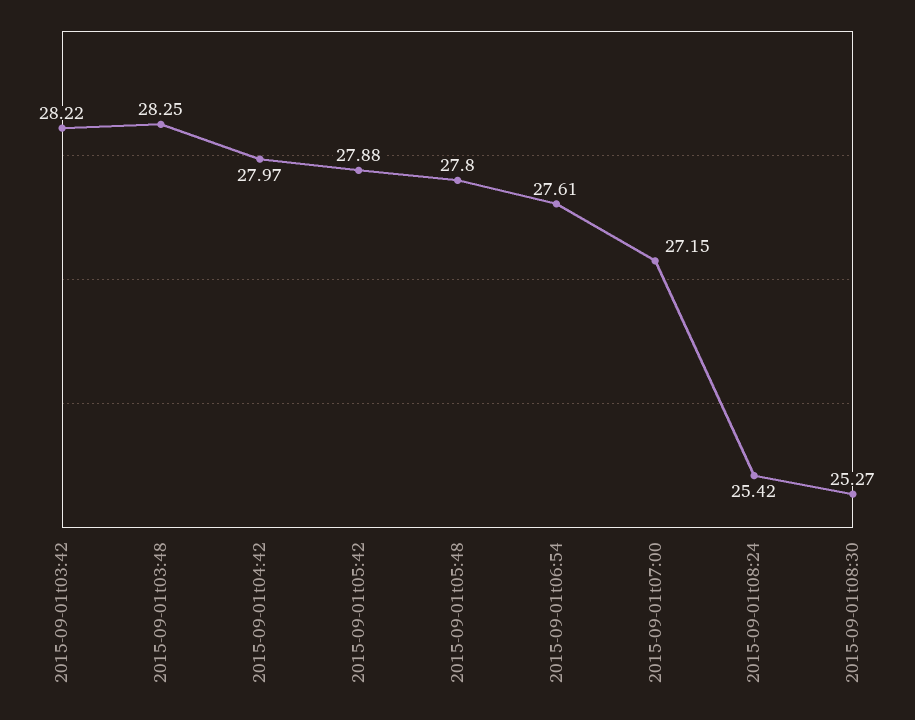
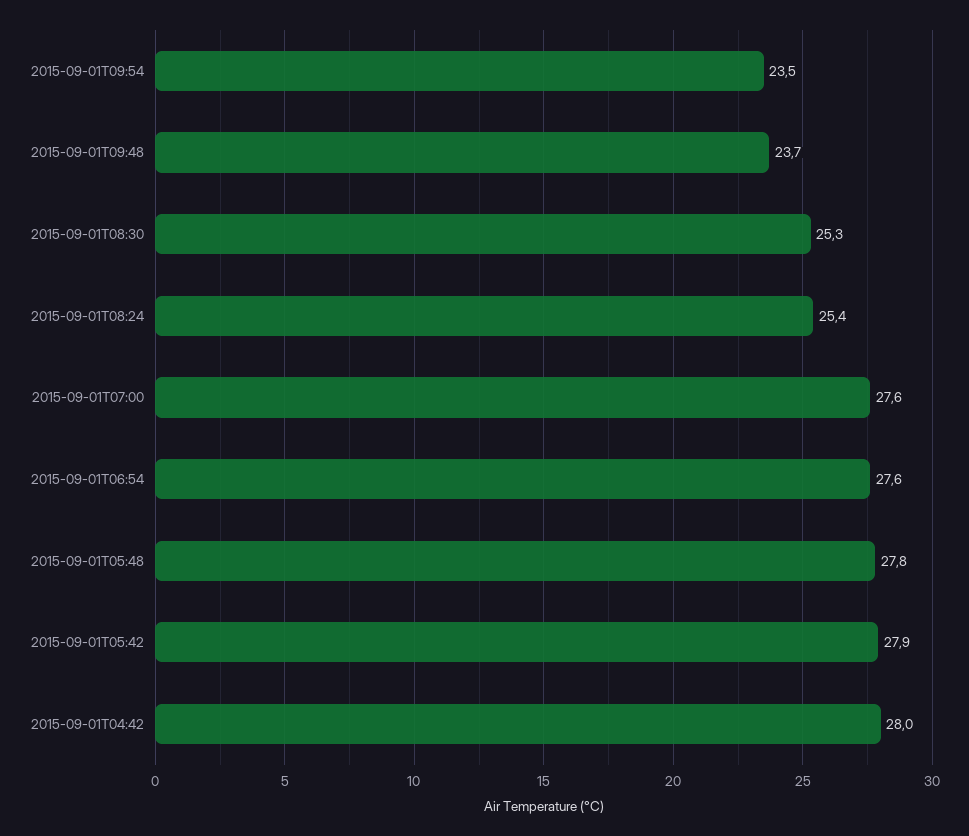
2015-09-01t03:42: 28.22 -> none
2015-09-01t03:48: 28.25 -> none
2015-09-01t07:00: 27.15 -> 27.6
2015-09-01T09:54: none -> 23.5
2015-09-01T09:48: none -> 23.7

